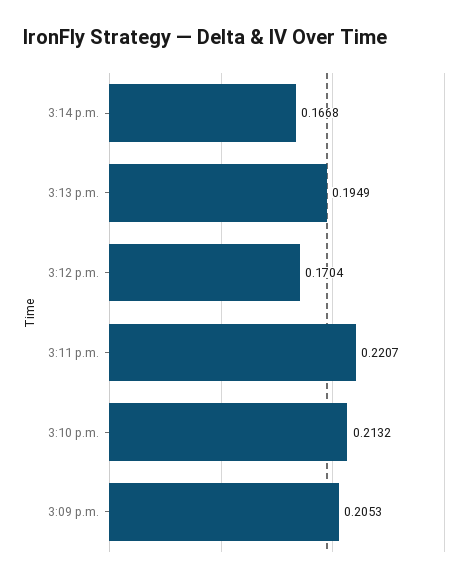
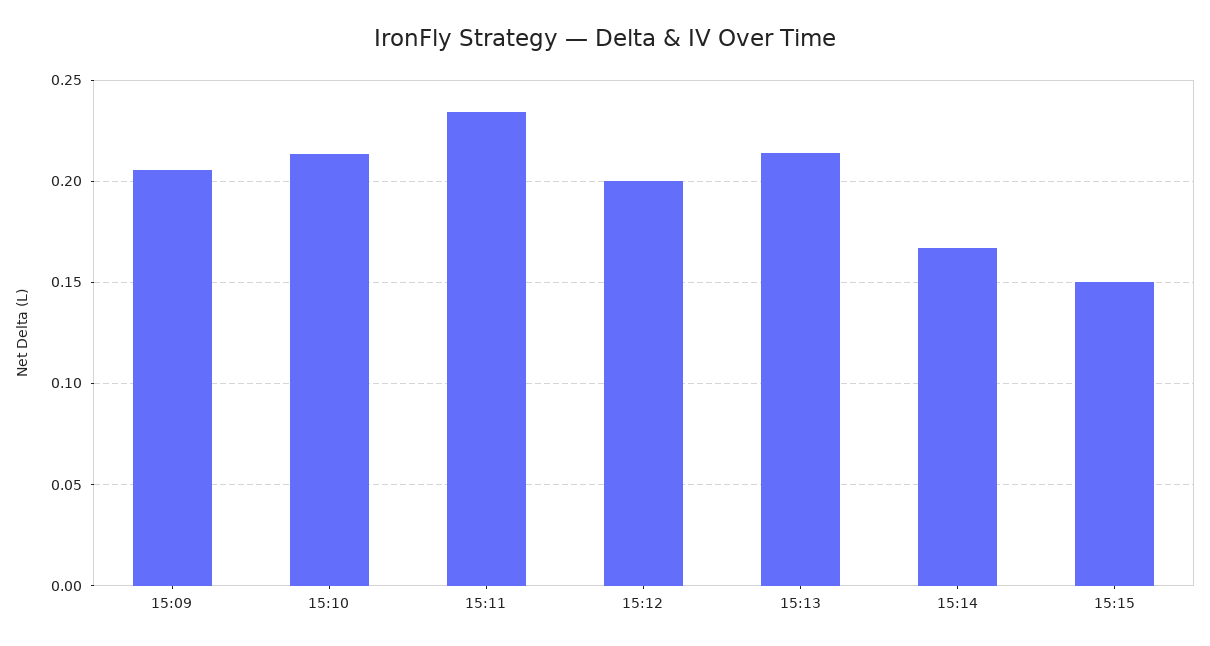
3:13 p.m.: 0.1949 -> 0.215
3:12 p.m.: 0.1704 -> 0.2
3:11 p.m.: 0.2207 -> 0.235
15:15: none -> 0.15

